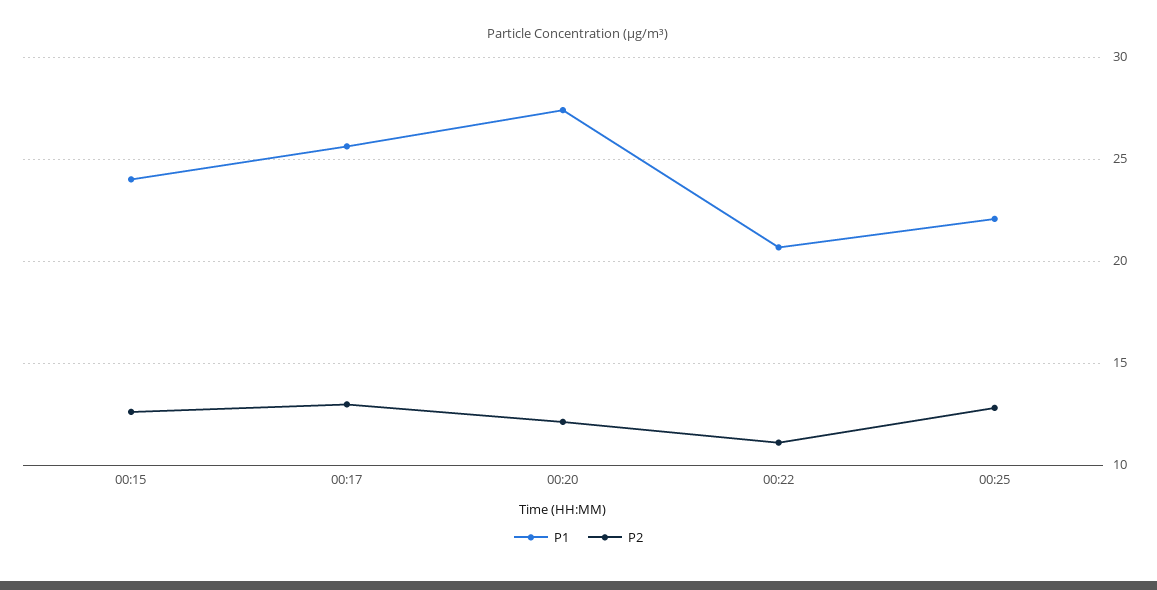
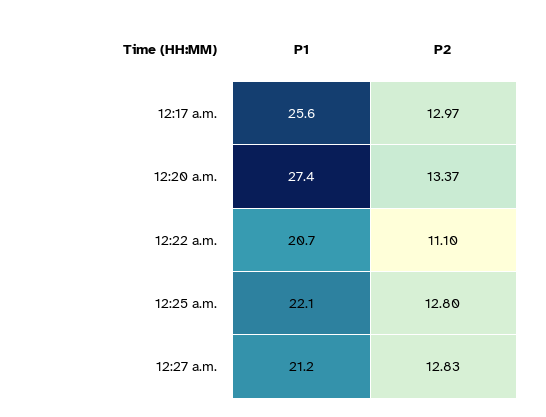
P1, 00:15: 24 -> none
P2, 00:15: 12.5 -> none
P2, 00:20: 12 -> 13.37
P1, 12:27 a.m.: none -> 21.2
P2, 12:27 a.m.: none -> 12.83

